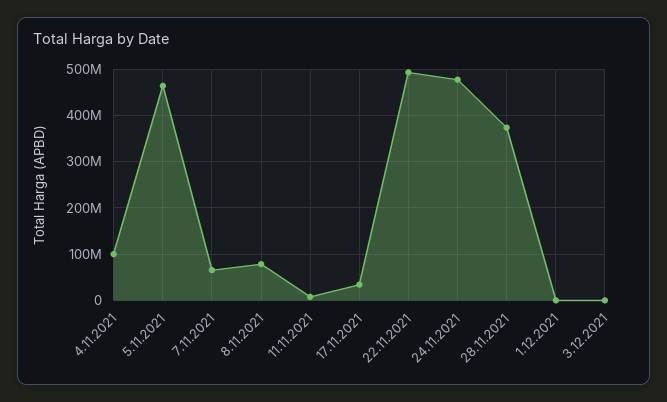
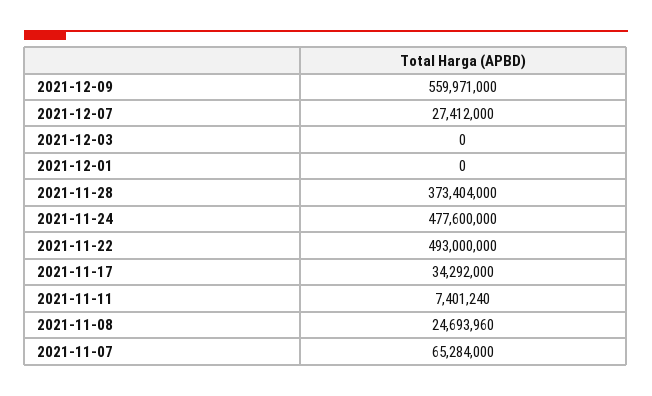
4.11.2021: 100000000 -> none
5.11.2021: 460000000 -> none
8.11.2021: 80000000 -> 24693960
2021-12-09: none -> 559971000
2021-12-07: none -> 27412000

